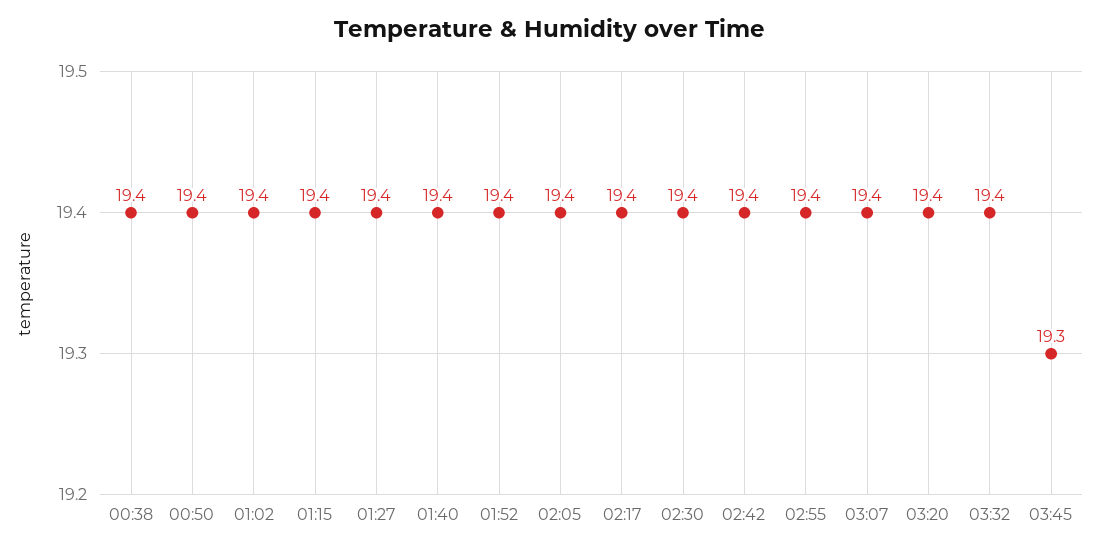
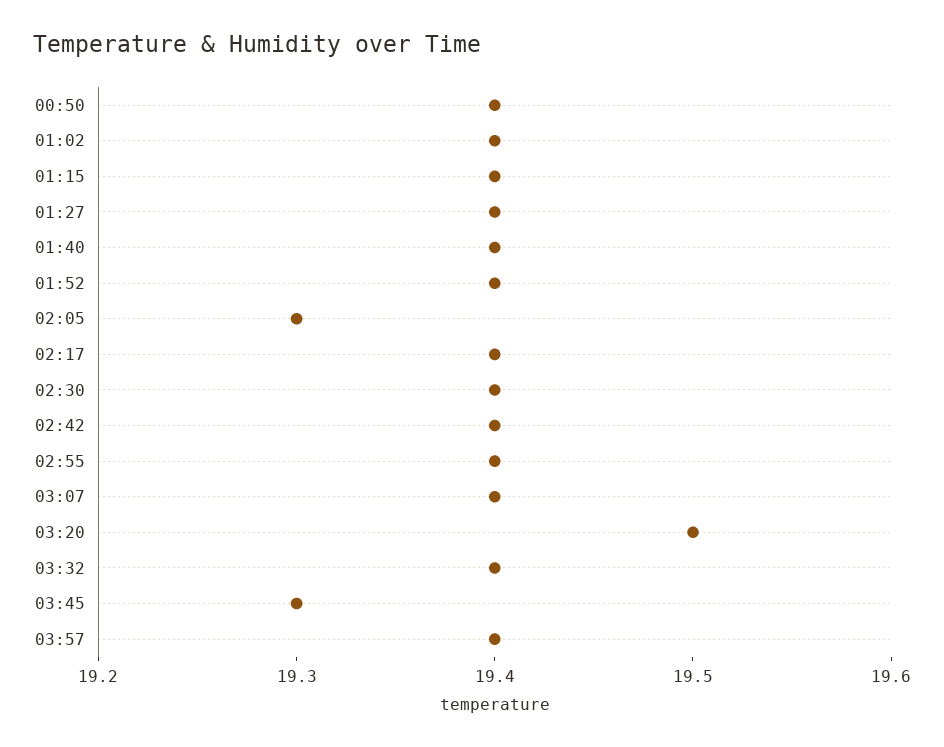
00:38: 19.4 -> none
02:05: 19.4 -> 19.3
03:20: 19.4 -> 19.5
03:57: none -> 19.4

